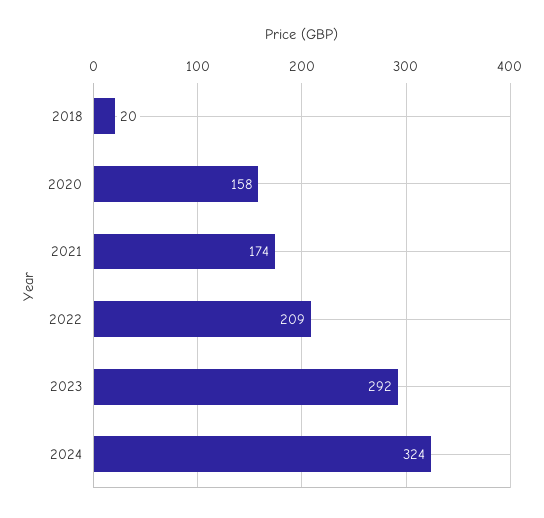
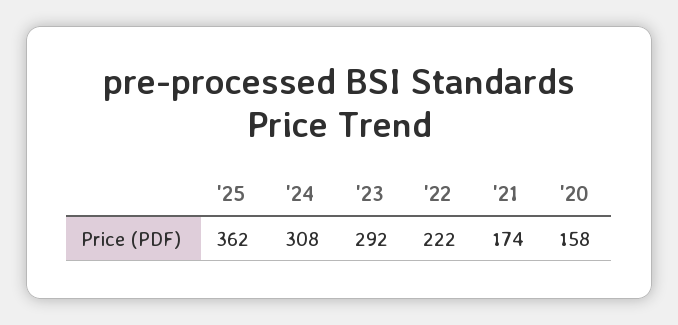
2018: 20 -> none
2022: 209 -> 222
2024: 324 -> 308
'25: none -> 362

